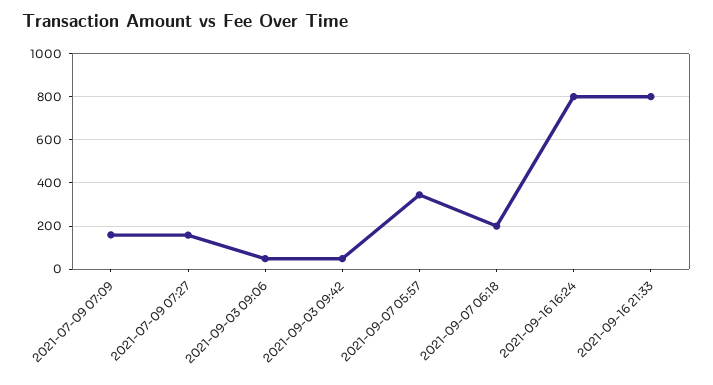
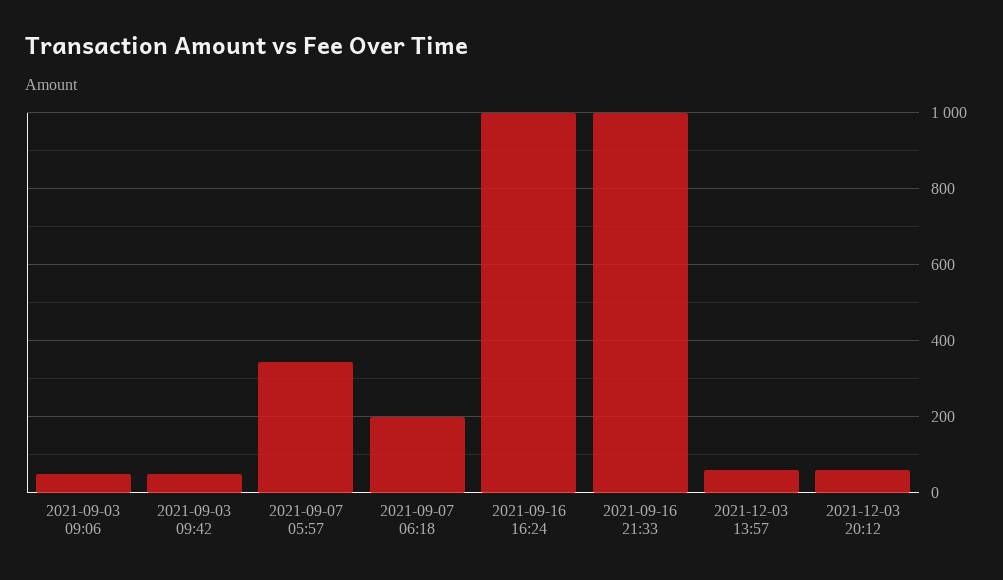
2021-07-09 07:09: 150 -> none
2021-07-09 07:27: 150 -> none
2021-09-16 16:24: 800 -> 1000
2021-09-16 21:33: 800 -> 1000
2021-12-03 13:57: none -> 60
2021-12-03 20:12: none -> 60

